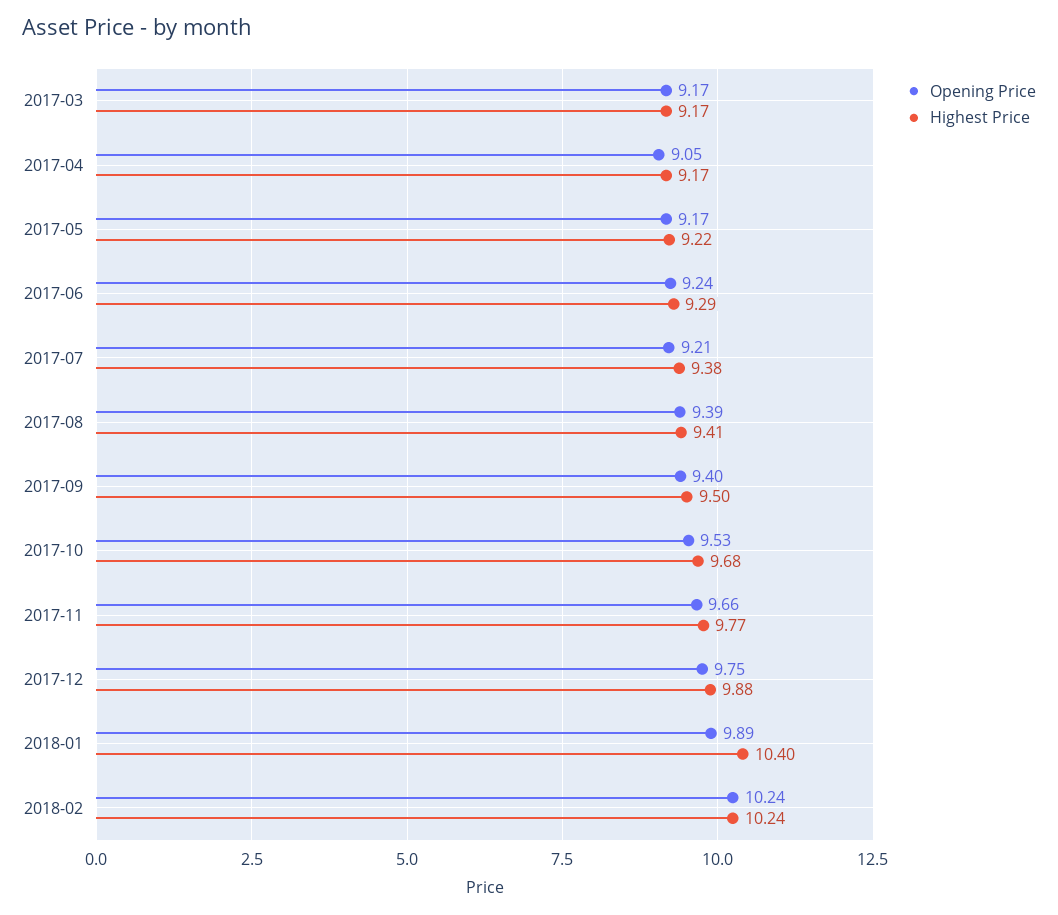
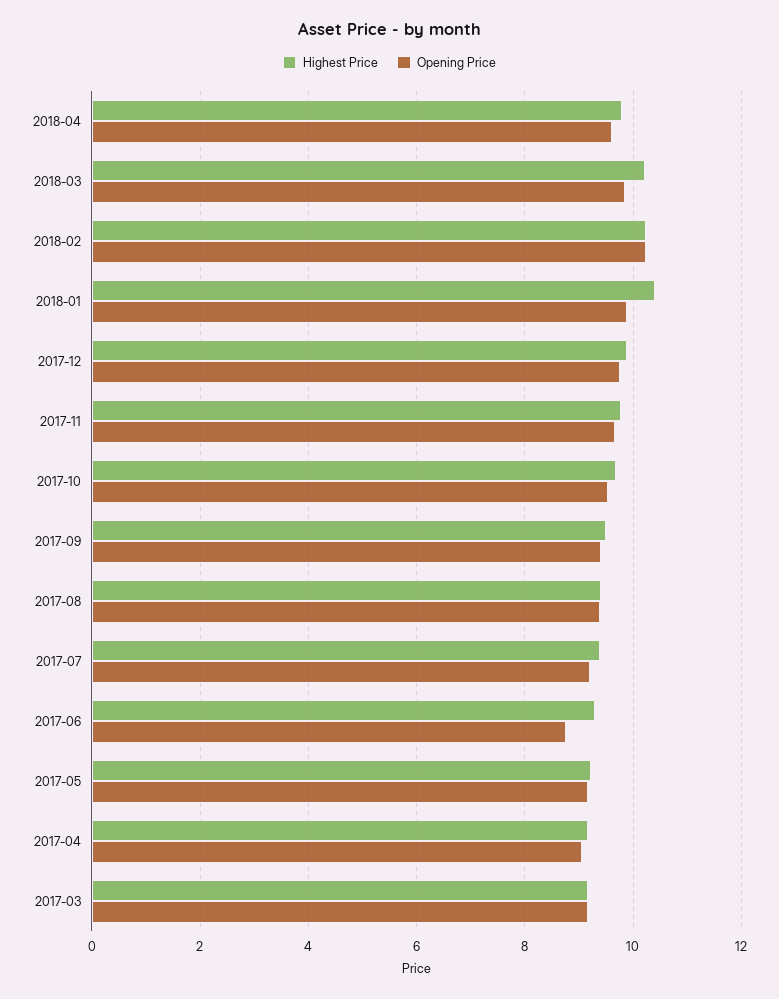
Opening Price, 2017-06: 9.24 -> 8.8
Highest Price, 2018-04: none -> 9.8
Opening Price, 2018-04: none -> 9.6
Highest Price, 2018-03: none -> 10.2
Opening Price, 2018-03: none -> 9.8

